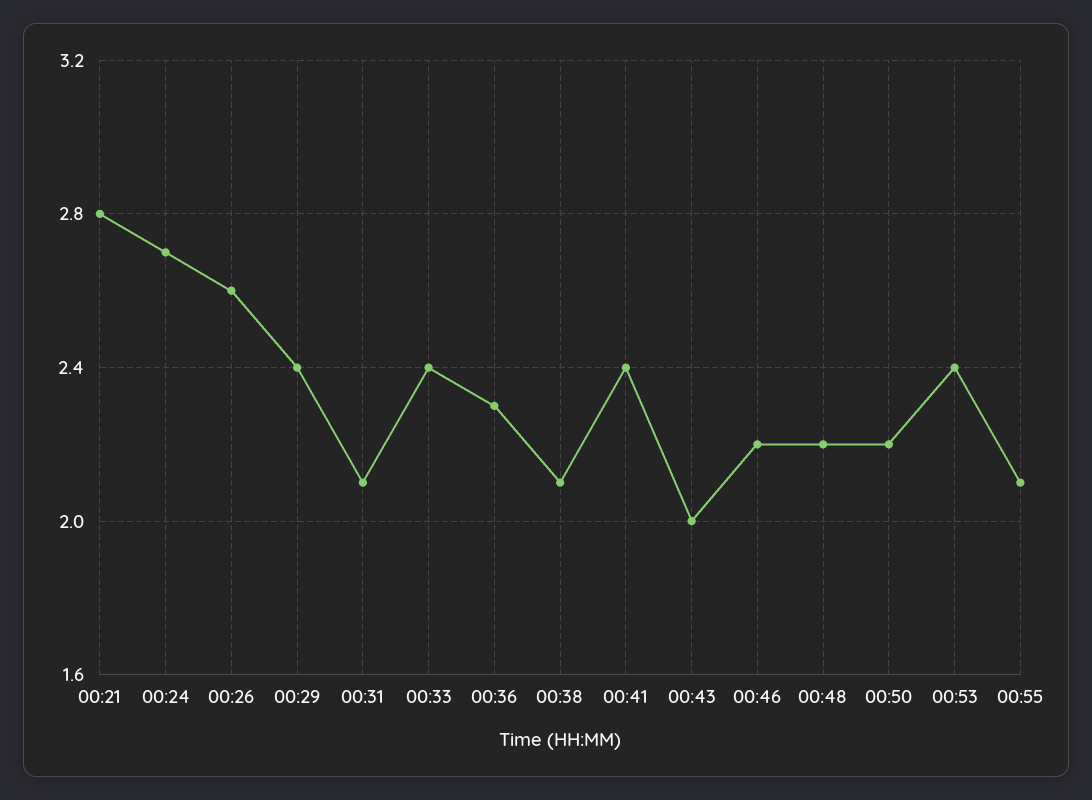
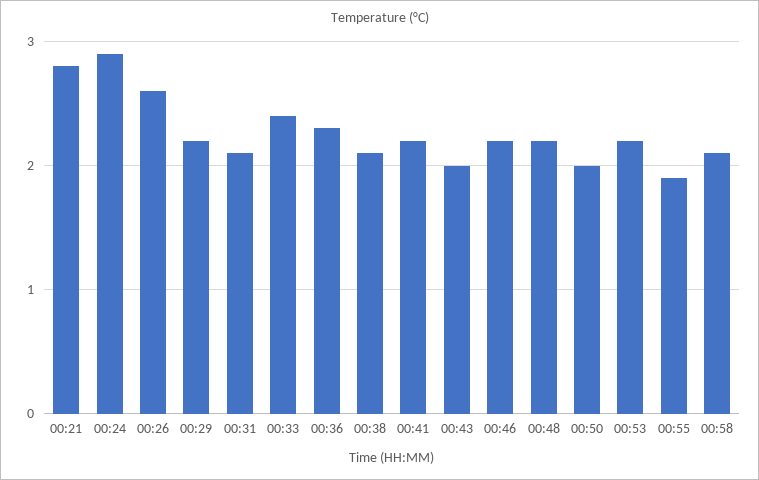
00:24: 2.7 -> 2.9
00:29: 2.4 -> 2.2
00:41: 2.4 -> 2.2
00:50: 2.2 -> 2
00:53: 2.4 -> 2.2
00:55: 2.1 -> 1.9
00:58: none -> 2.1

